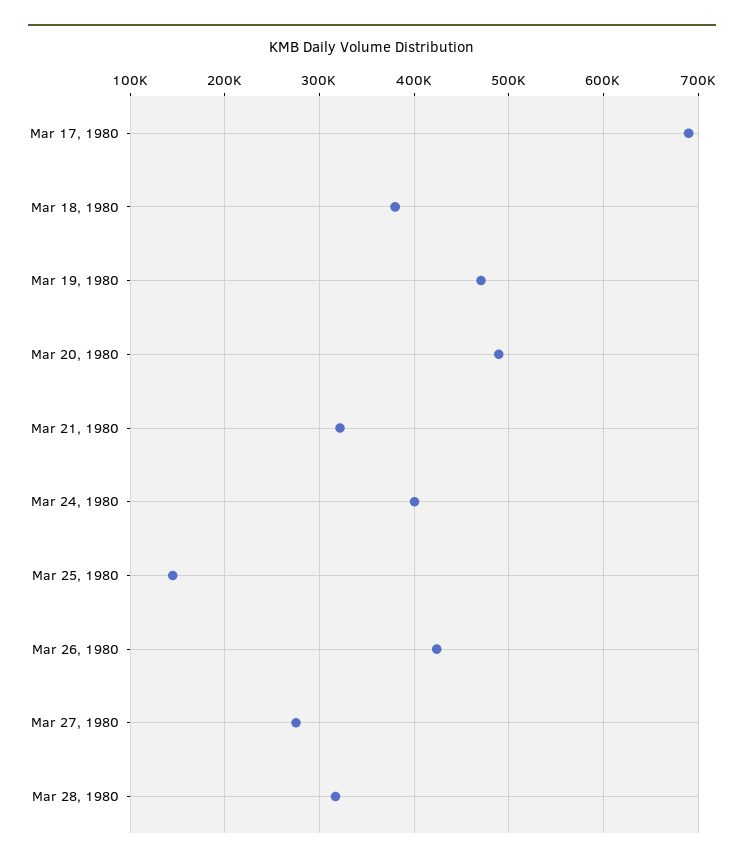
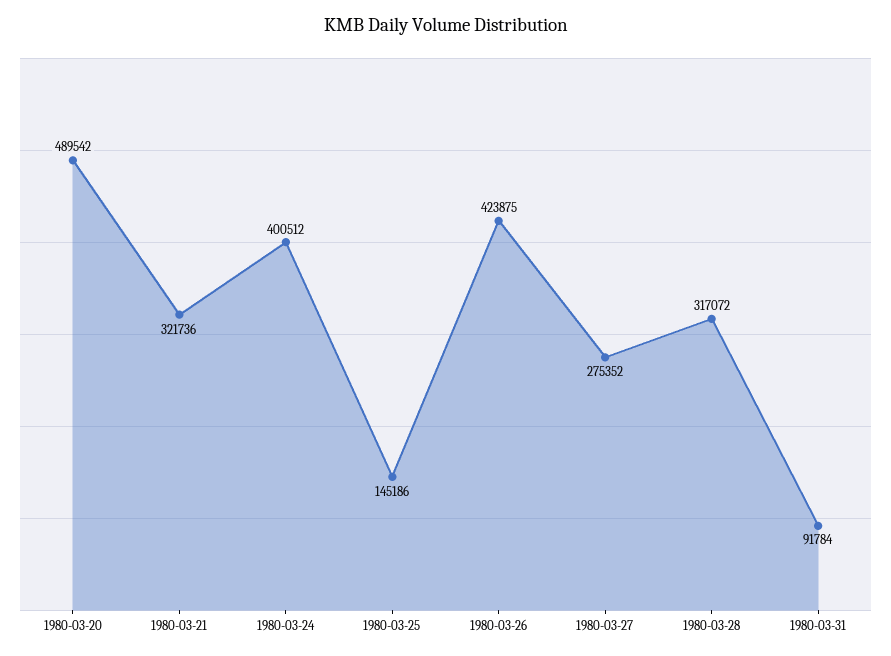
Mar 17, 1980: 690000 -> none
Mar 18, 1980: 380000 -> none
Mar 19, 1980: 470000 -> none
1980-03-31: none -> 91784

